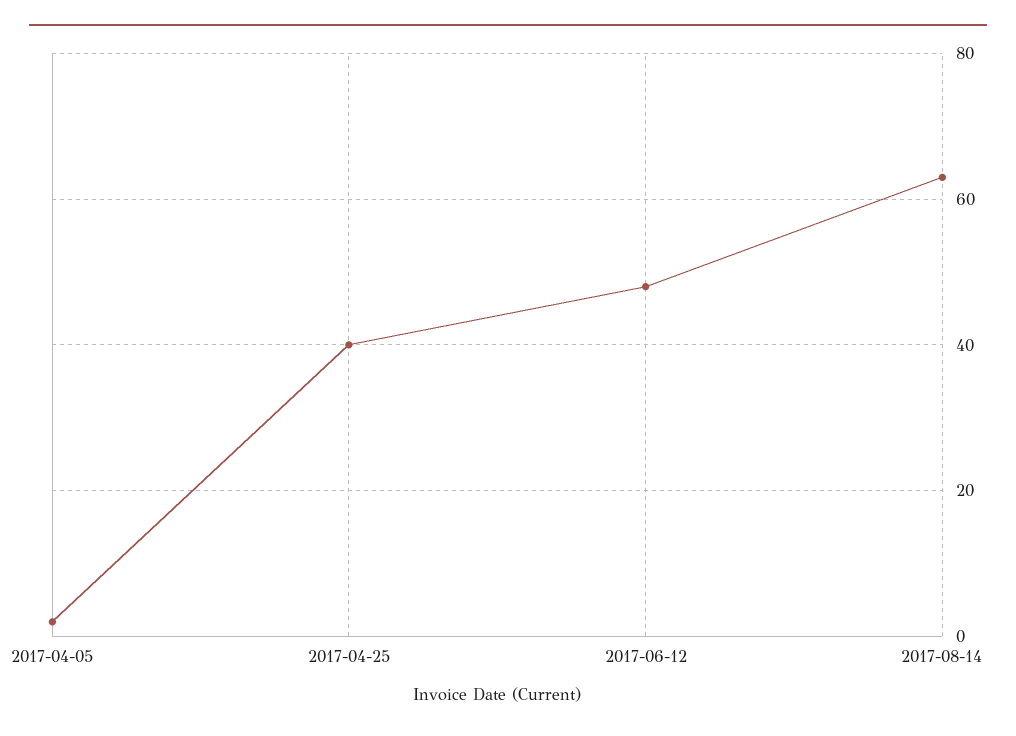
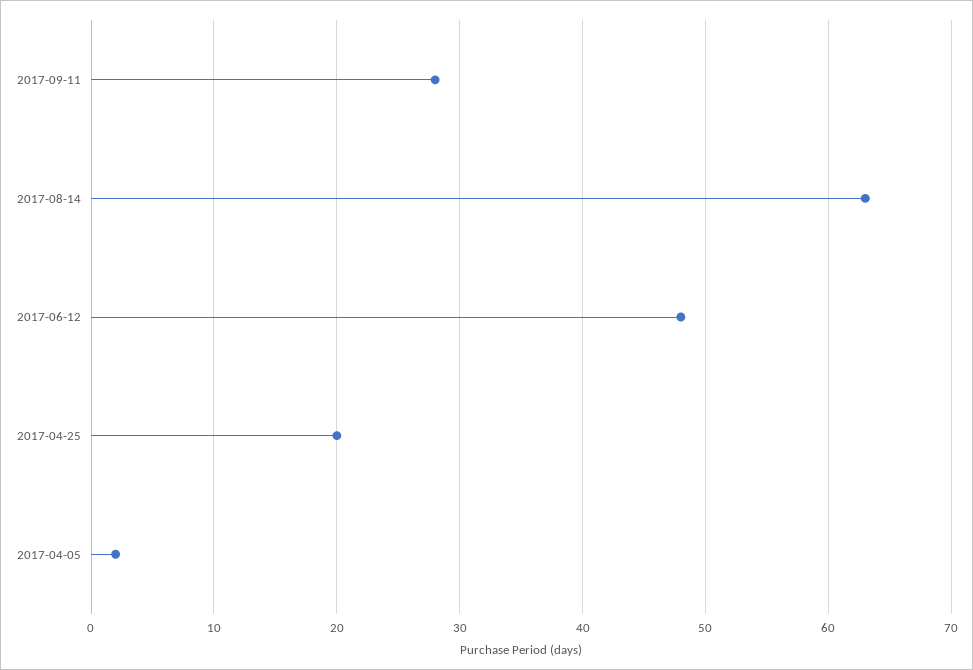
2017-04-25: 40 -> 20
2017-09-11: none -> 28

